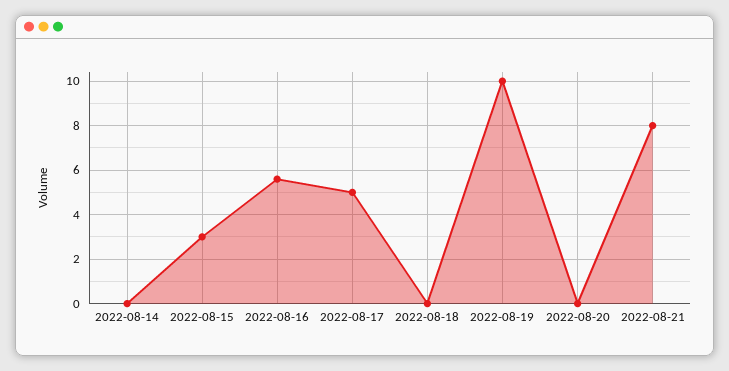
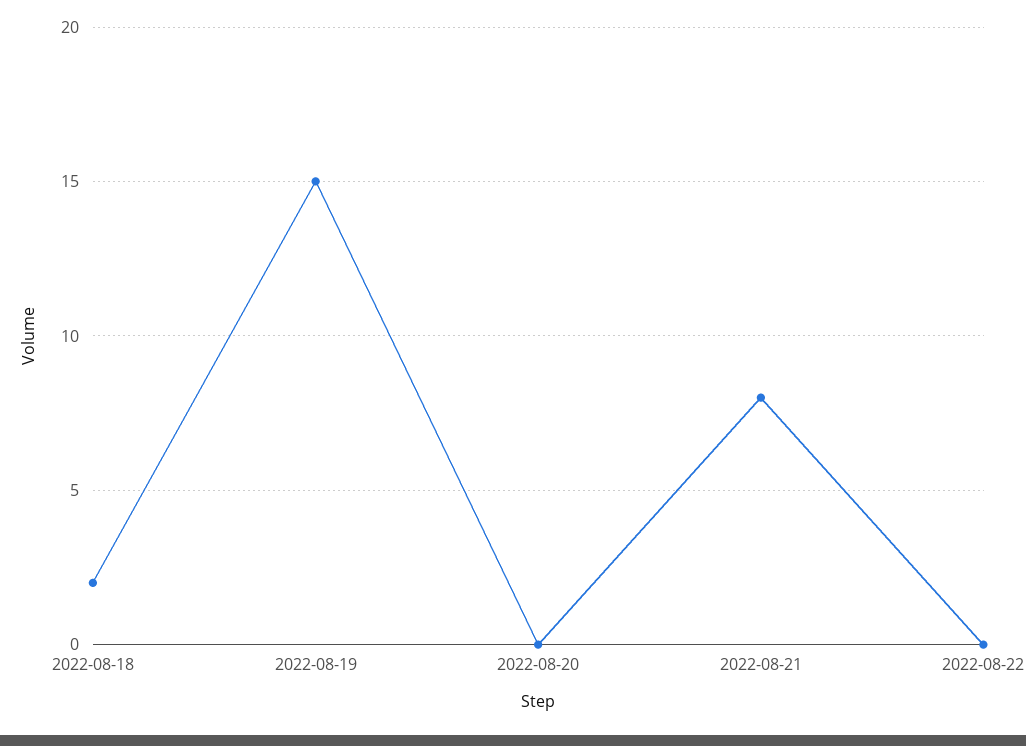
2022-08-14: 0 -> none
2022-08-15: 3 -> none
2022-08-16: 5.5 -> none
2022-08-17: 5 -> none
2022-08-18: 0 -> 2
2022-08-19: 10 -> 15
2022-08-22: none -> 0

